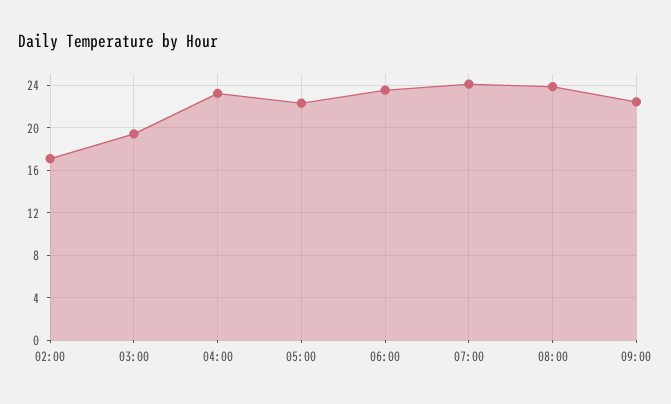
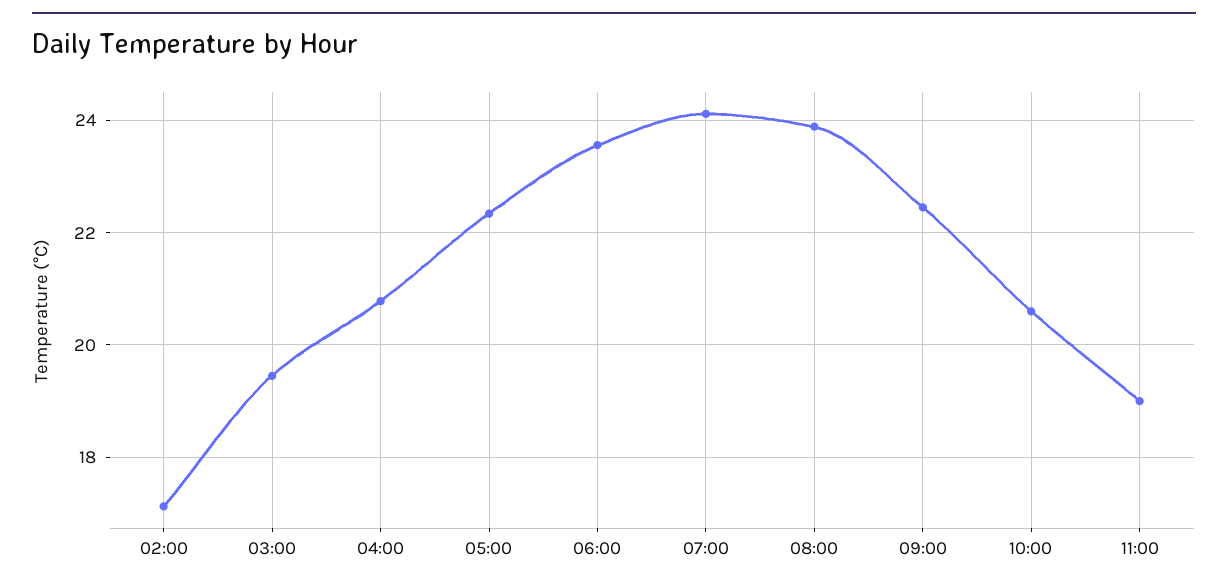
04:00: 23 -> 20.8
10:00: none -> 20.6
11:00: none -> 19

